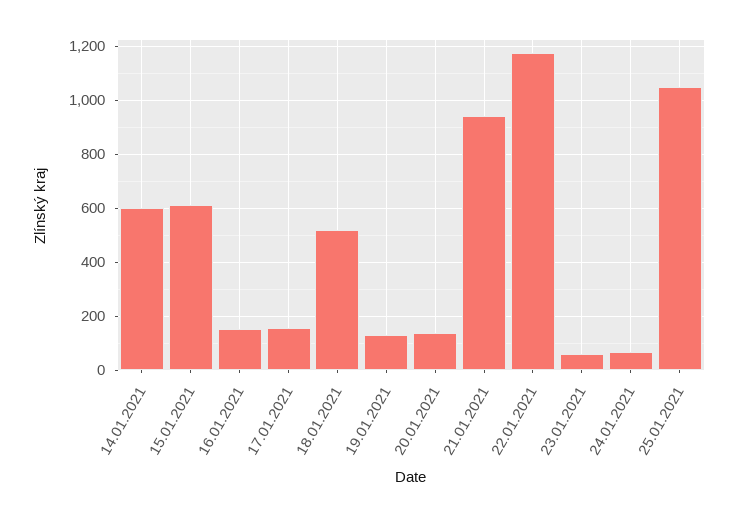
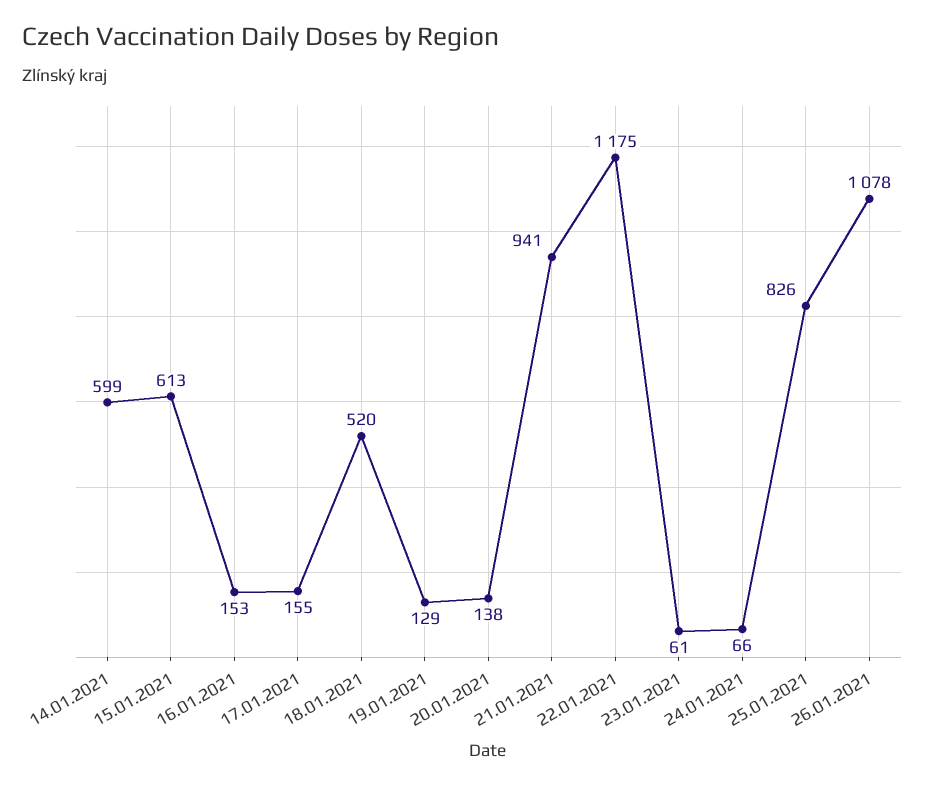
25.01.2021: 1050 -> 826
26.01.2021: none -> 1078

